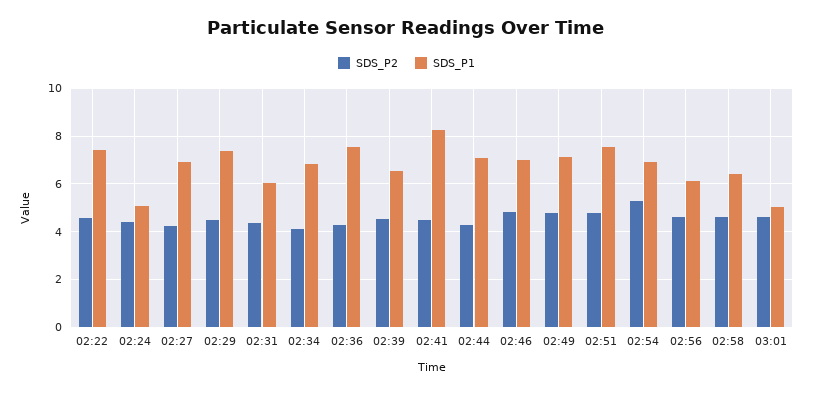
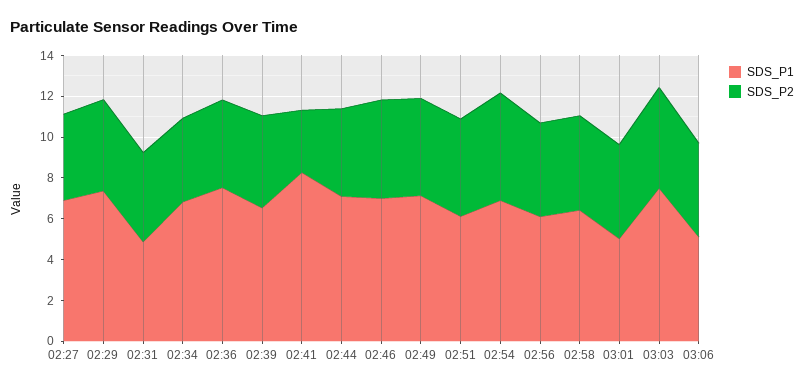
SDS_P2, 02:22: 4.5 -> none
SDS_P1, 02:22: 7.5 -> none
SDS_P2, 02:24: 4.5 -> none
SDS_P1, 02:24: 5 -> none
SDS_P1, 02:31: 6 -> 5
SDS_P2, 02:41: 4.5 -> 3
SDS_P1, 02:51: 7.5 -> 6
SDS_P1, 03:03: none -> 7.5
SDS_P2, 03:03: none -> 5
SDS_P1, 03:06: none -> 5
SDS_P2, 03:06: none -> 4.5

